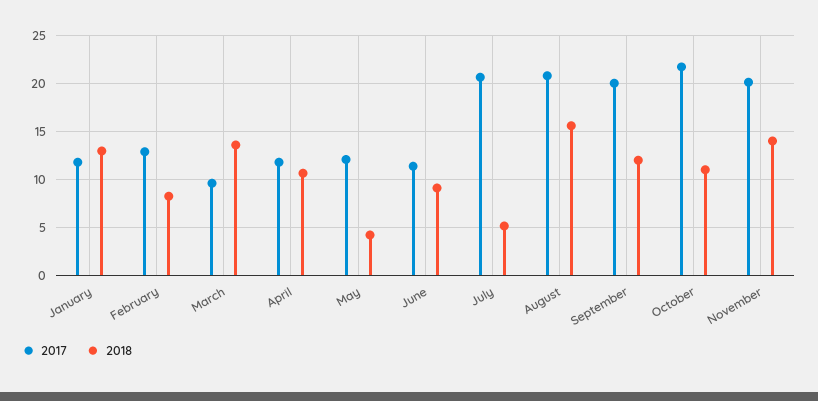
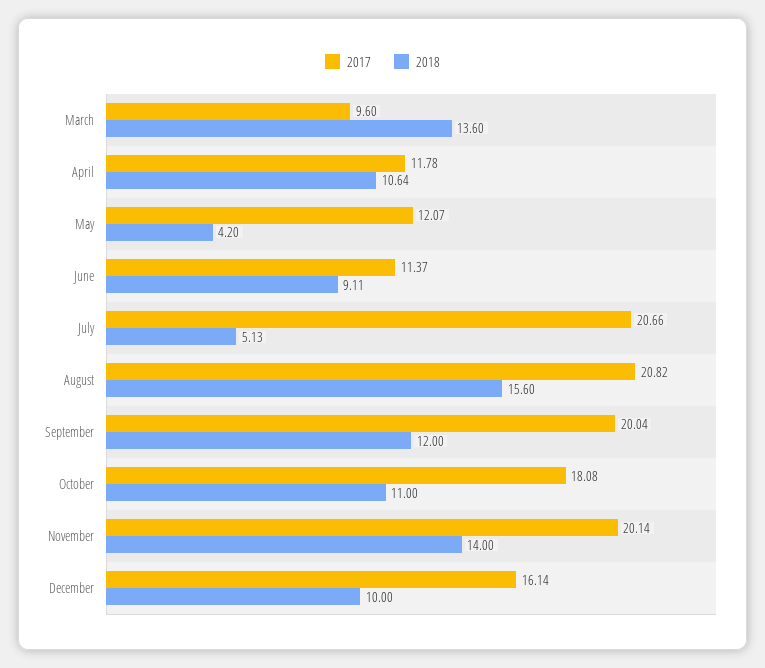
2017, January: 12 -> none
2018, January: 13 -> none
2017, February: 13 -> none
2018, February: 8 -> none
2017, October: 22 -> 18.08
2017, December: none -> 16.14
2018, December: none -> 10

